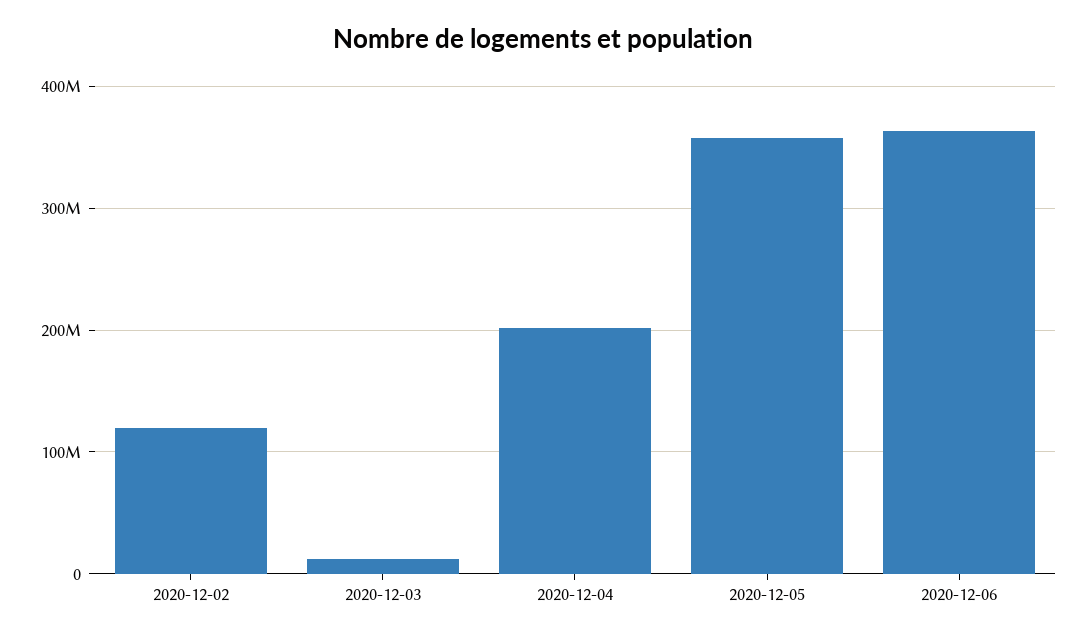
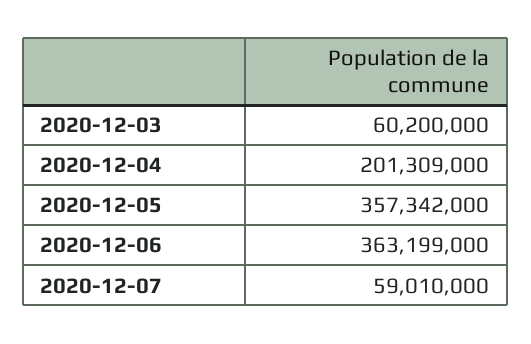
2020-12-02: 120000000 -> none
2020-12-03: 10000000 -> 60200000
2020-12-07: none -> 59010000

